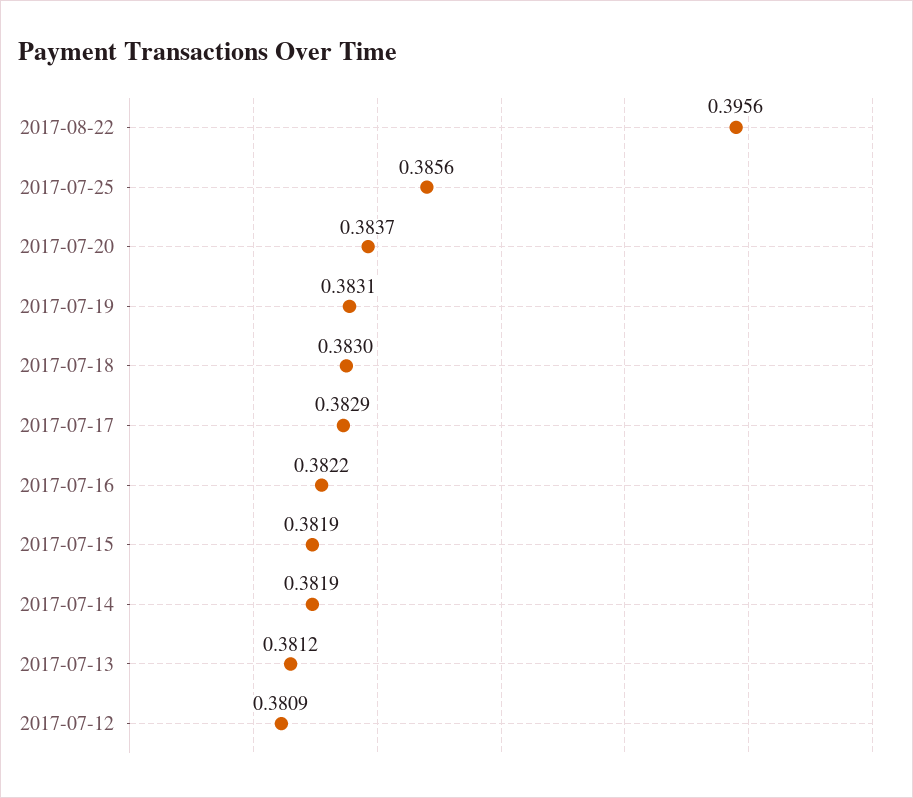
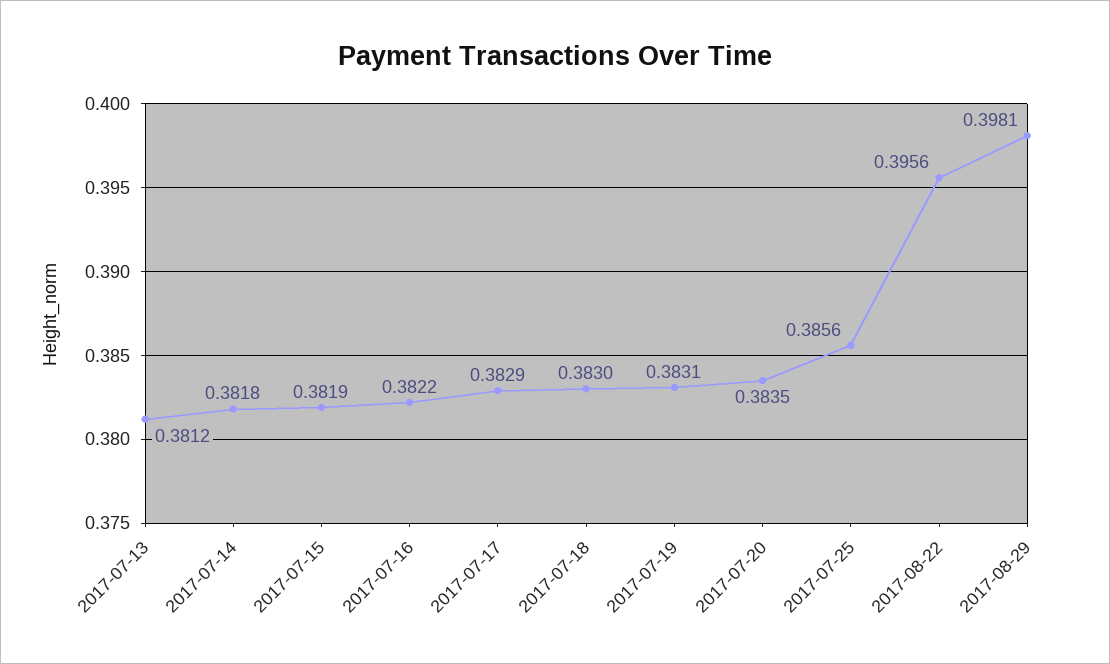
2017-07-20: 0.3837 -> 0.3835
2017-07-14: 0.3819 -> 0.3818
2017-07-12: 0.3809 -> none
2017-08-29: none -> 0.3981

